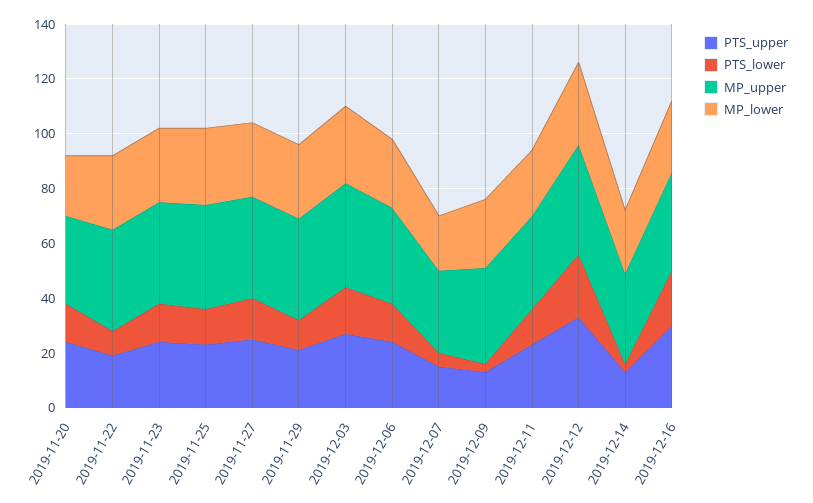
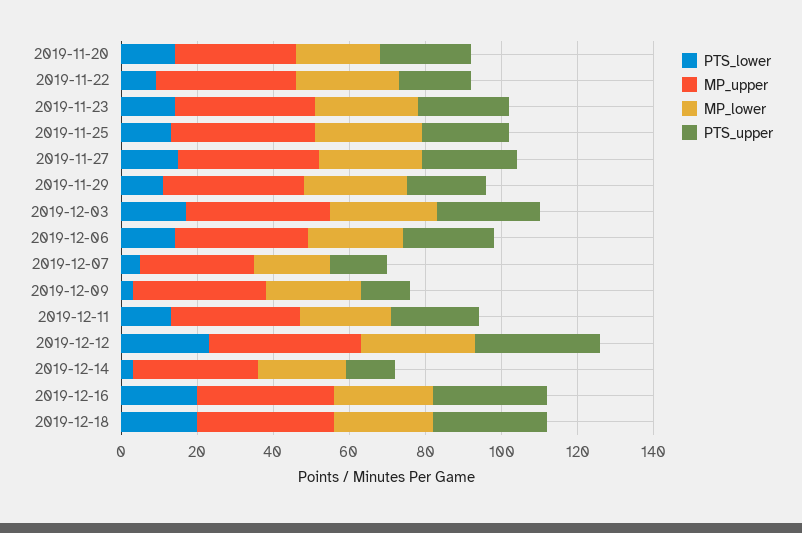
PTS_lower, 2019-12-18: none -> 20
MP_upper, 2019-12-18: none -> 35
MP_lower, 2019-12-18: none -> 25
PTS_upper, 2019-12-18: none -> 30

